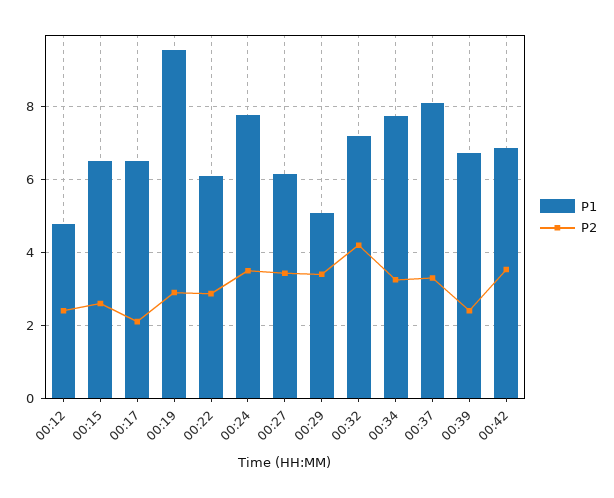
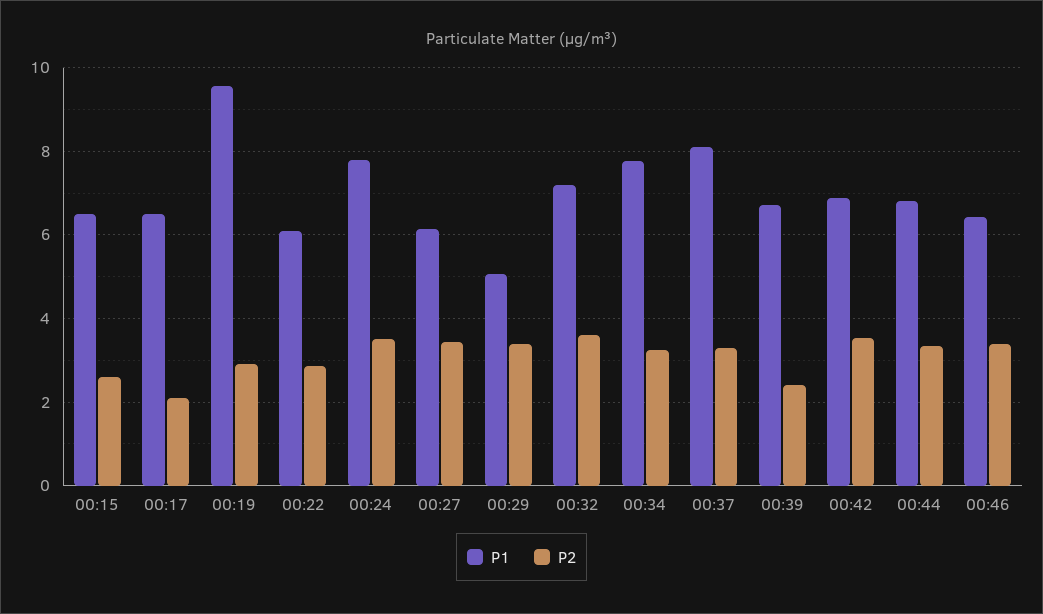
P1, 00:12: 4.8 -> none
P2, 00:12: 2.4 -> none
P2, 00:32: 4.2 -> 3.6
P1, 00:44: none -> 6.8
P2, 00:44: none -> 3.4
P1, 00:46: none -> 6.4
P2, 00:46: none -> 3.4

